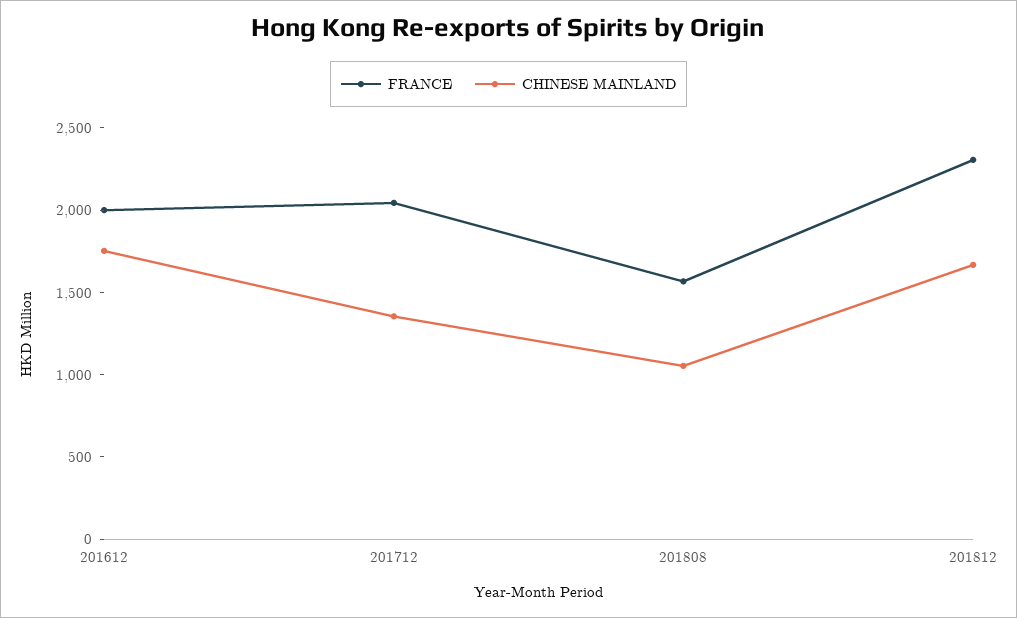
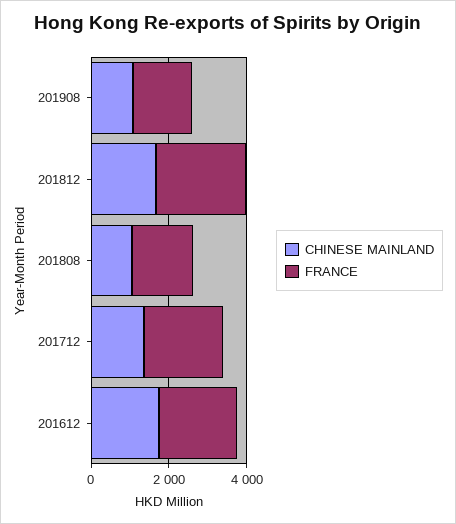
CHINESE MAINLAND, 201908: none -> 1000
FRANCE, 201908: none -> 1500

